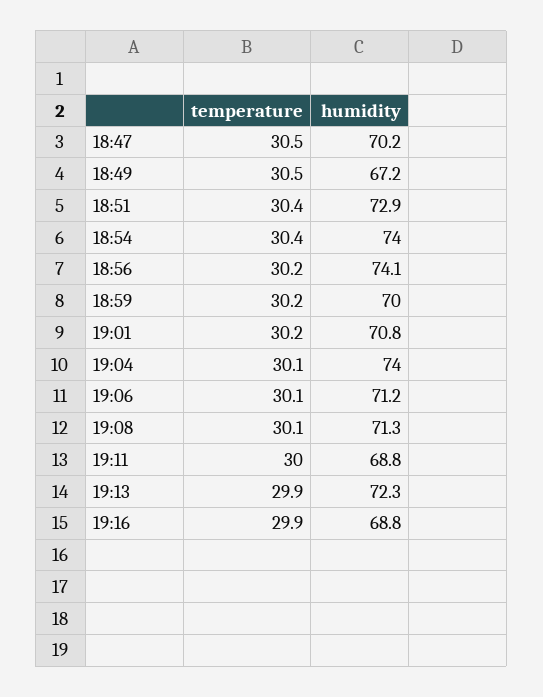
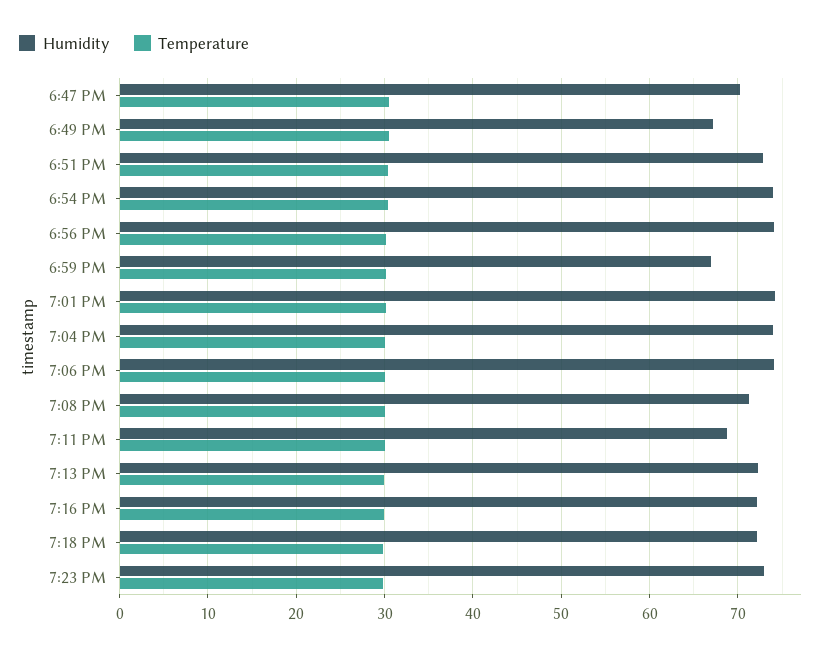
humidity, 18:59: 70 -> 67
humidity, 19:01: 70.8 -> 74
humidity, 19:06: 71.2 -> 74
humidity, 19:16: 68.8 -> 72
humidity, 7:18 PM: none -> 72
temperature, 7:18 PM: none -> 30
humidity, 7:23 PM: none -> 73
temperature, 7:23 PM: none -> 30

